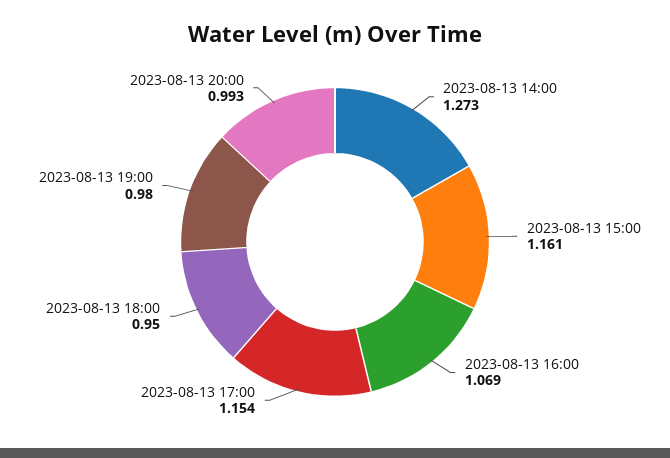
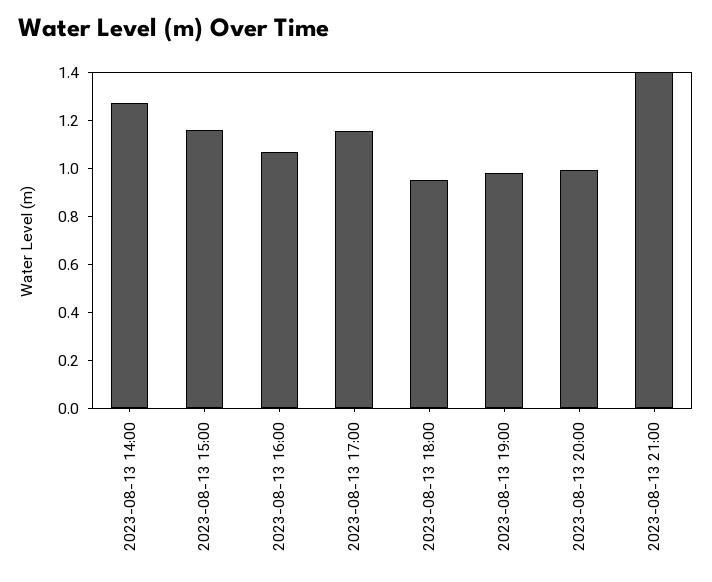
2023-08-13 21:00: none -> 1.4

